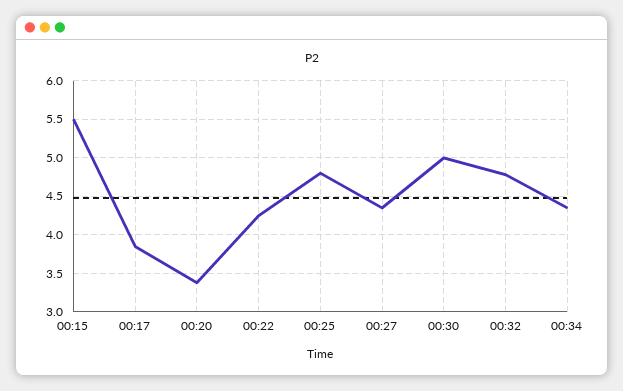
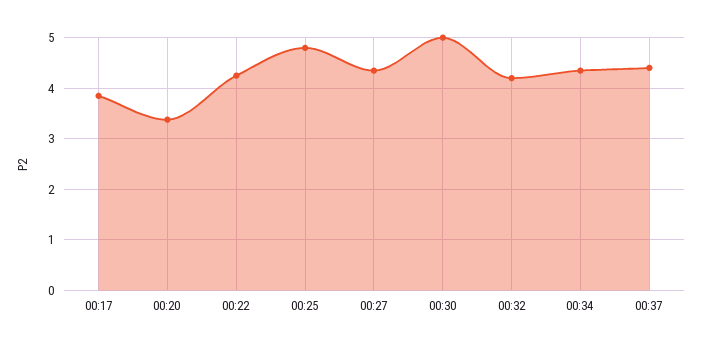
00:15: 5.5 -> none
00:32: 4.8 -> 4.2
00:37: none -> 4.4

